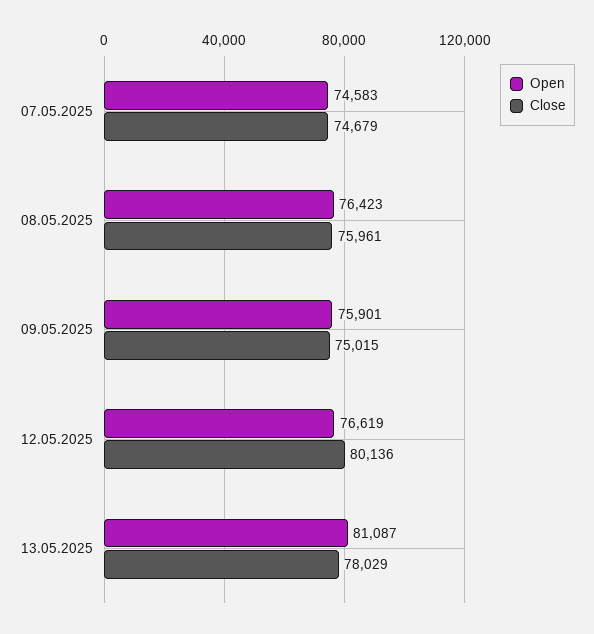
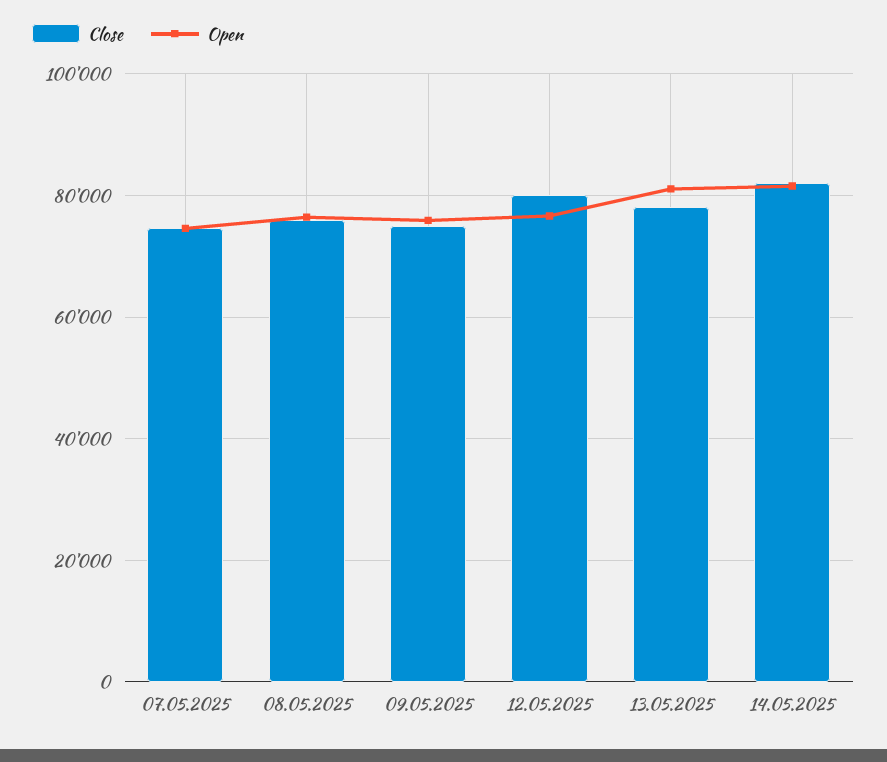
Close, 14.05.2025: none -> 82000
Open, 14.05.2025: none -> 82000

